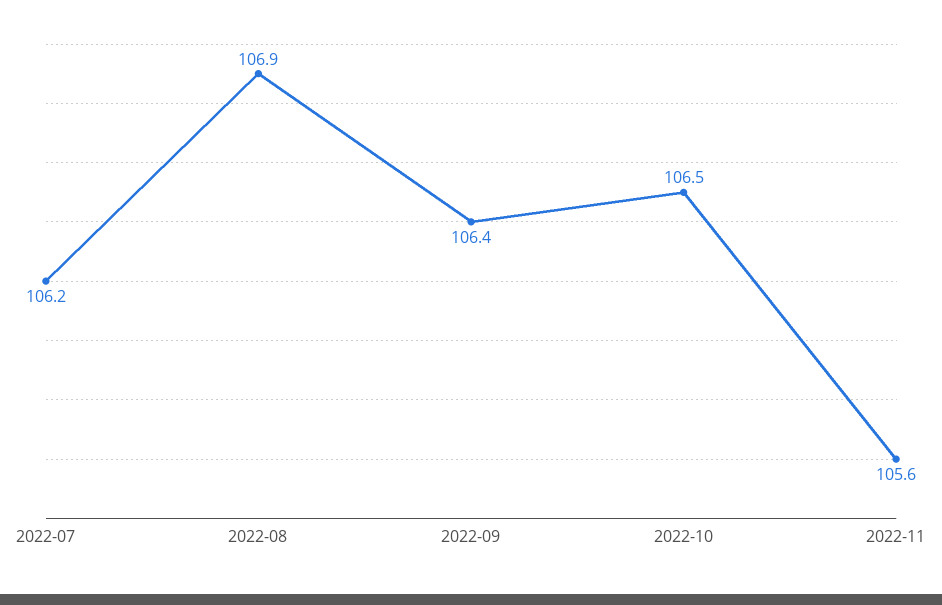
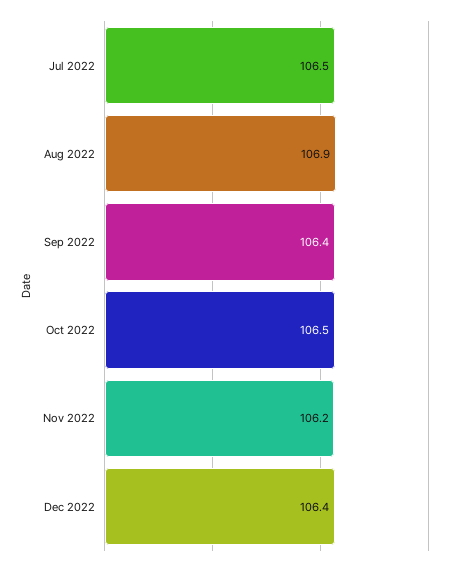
2022-07: 106.2 -> 106.5
2022-11: 105.6 -> 106.2
Dec 2022: none -> 106.4

